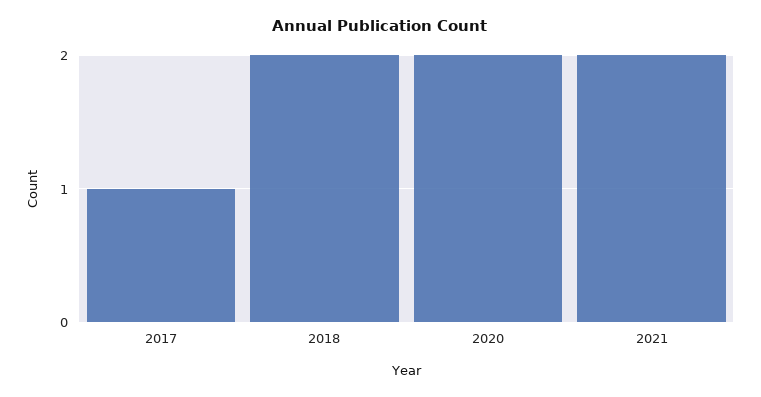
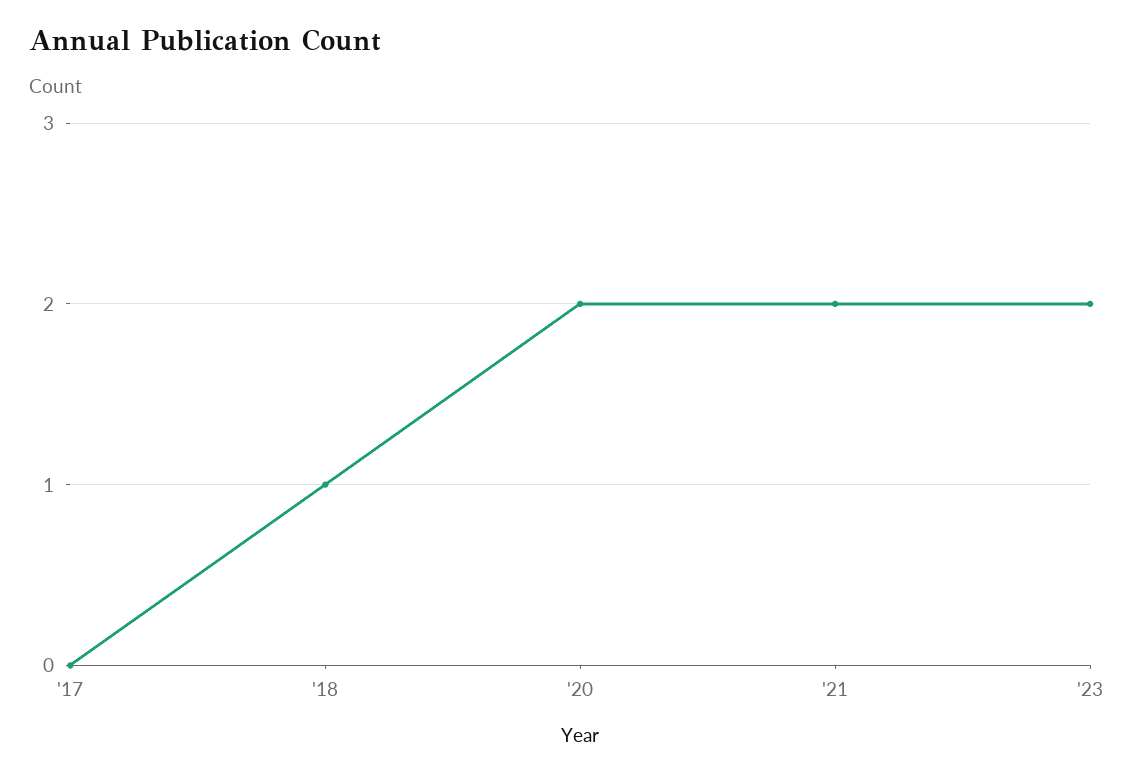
2017: 1 -> 0
2018: 2 -> 1
'23: none -> 2

